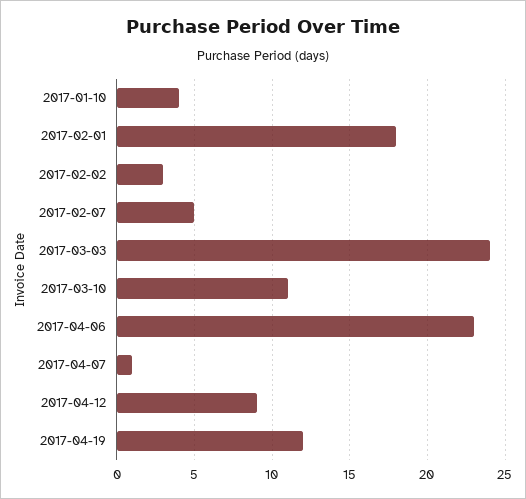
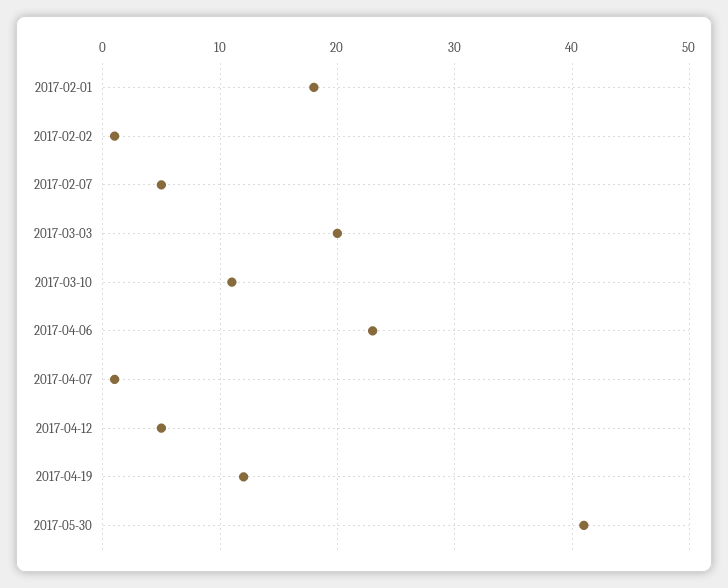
2017-01-10: 4 -> none
2017-02-02: 3 -> 1
2017-03-03: 24 -> 20
2017-04-12: 9 -> 5
2017-05-30: none -> 41

